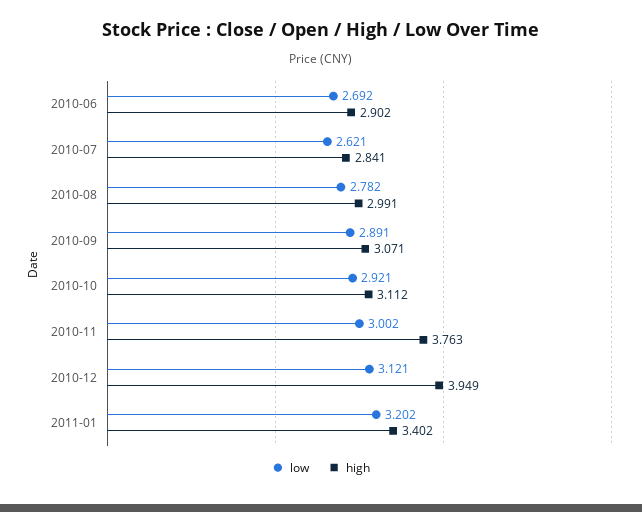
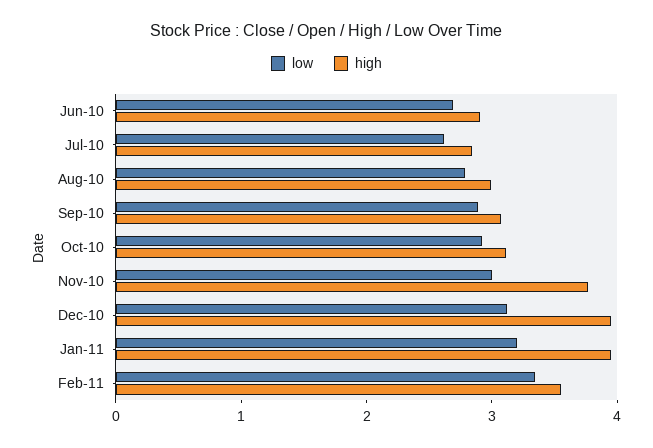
high, 2011-01: 3.402 -> 4
low, Feb-11: none -> 3.4
high, Feb-11: none -> 3.6

